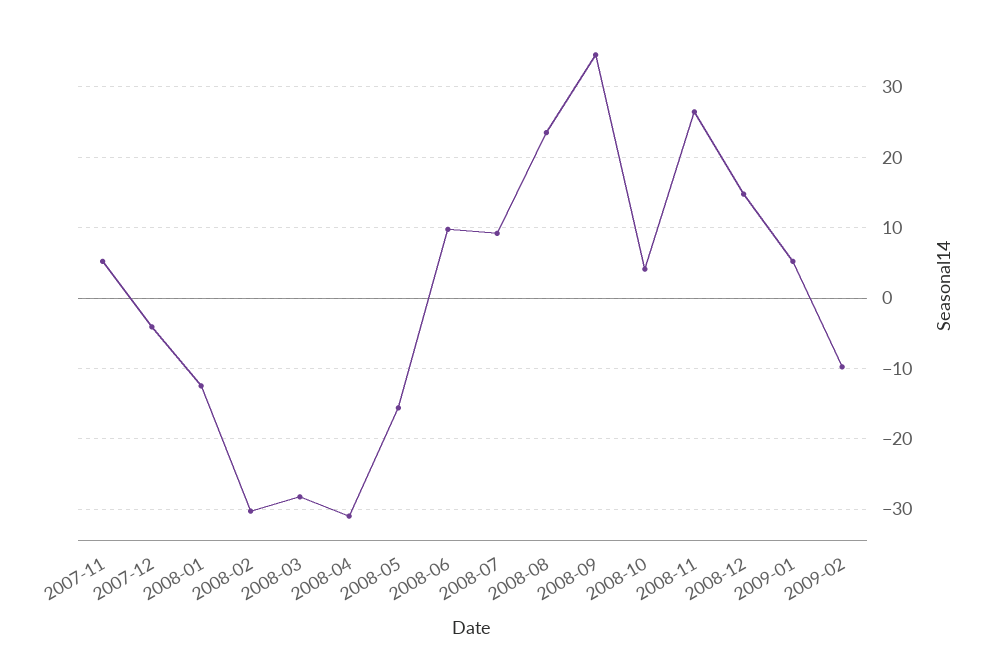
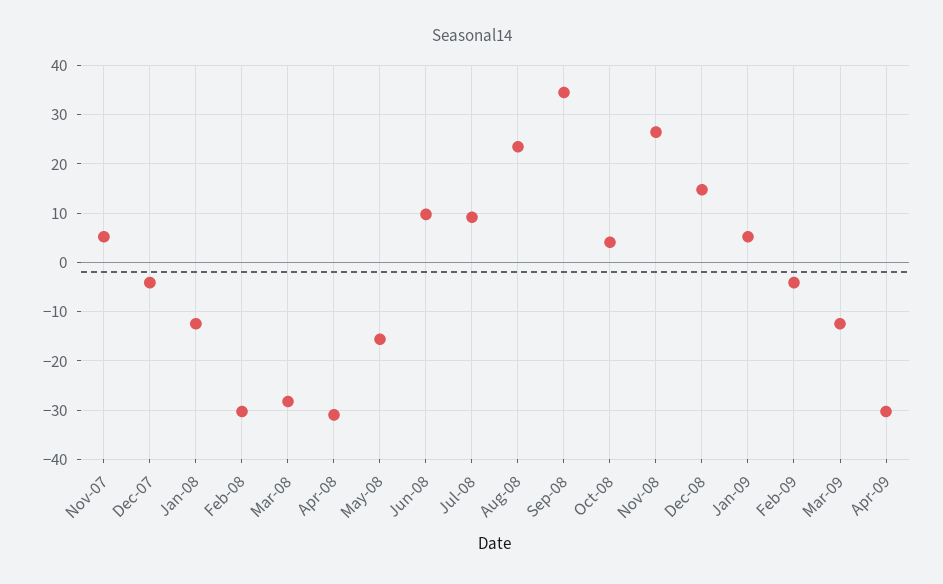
2009-02: -10 -> -4
Mar-09: none -> -12
Apr-09: none -> -30

